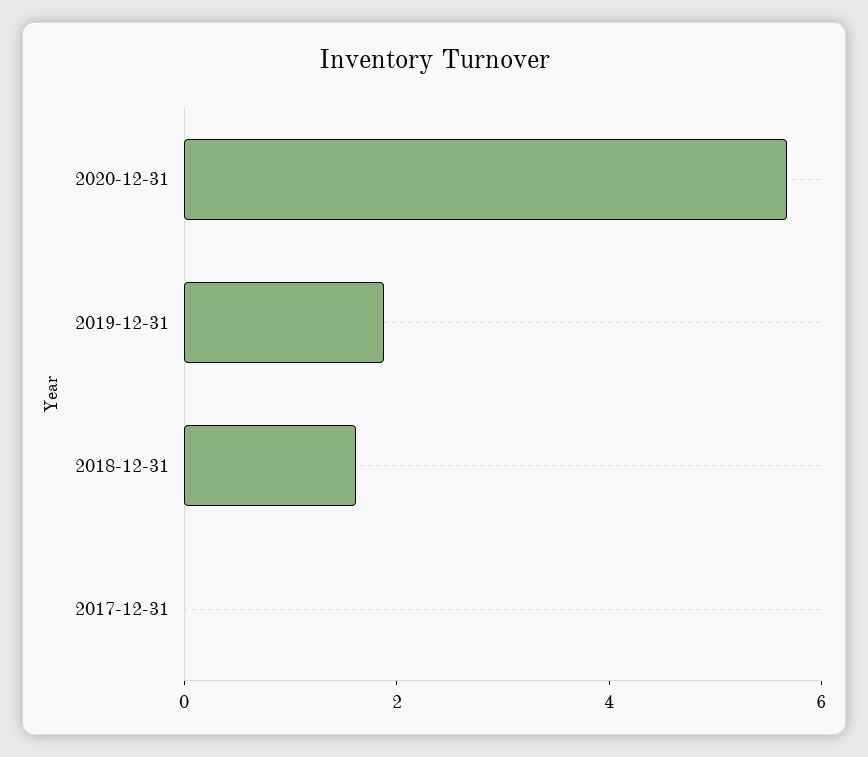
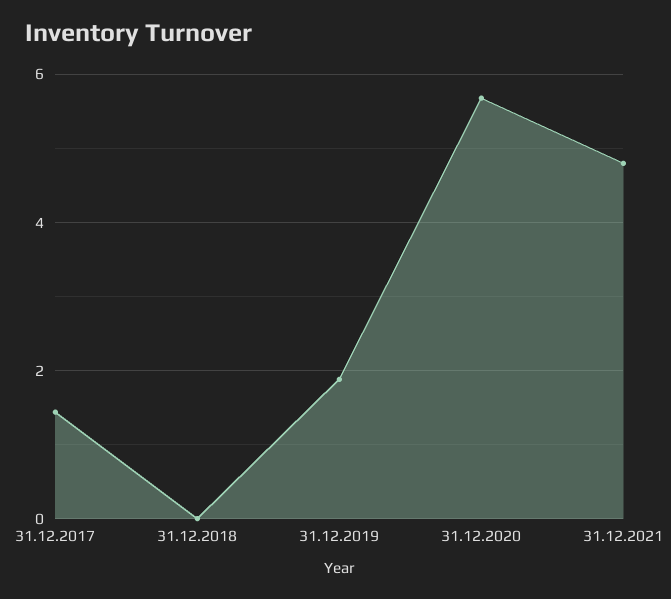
2018-12-31: 1.5 -> 0
2017-12-31: 0 -> 1.4
31.12.2021: none -> 4.8

